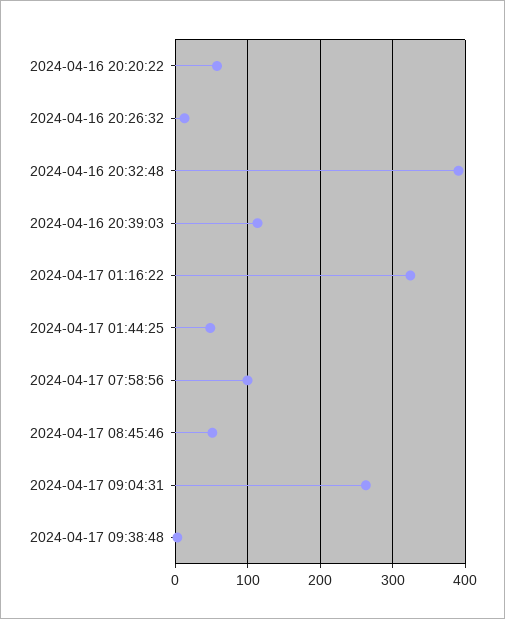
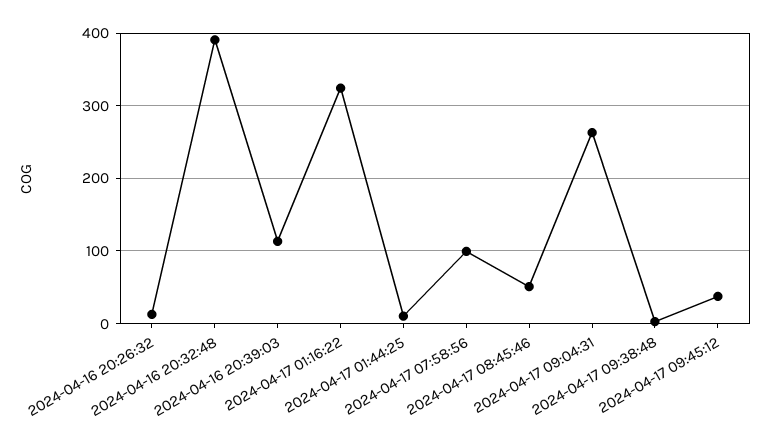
2024-04-16 20:20:22: 60 -> none
2024-04-17 01:44:25: 50 -> 10
2024-04-17 09:45:12: none -> 40

